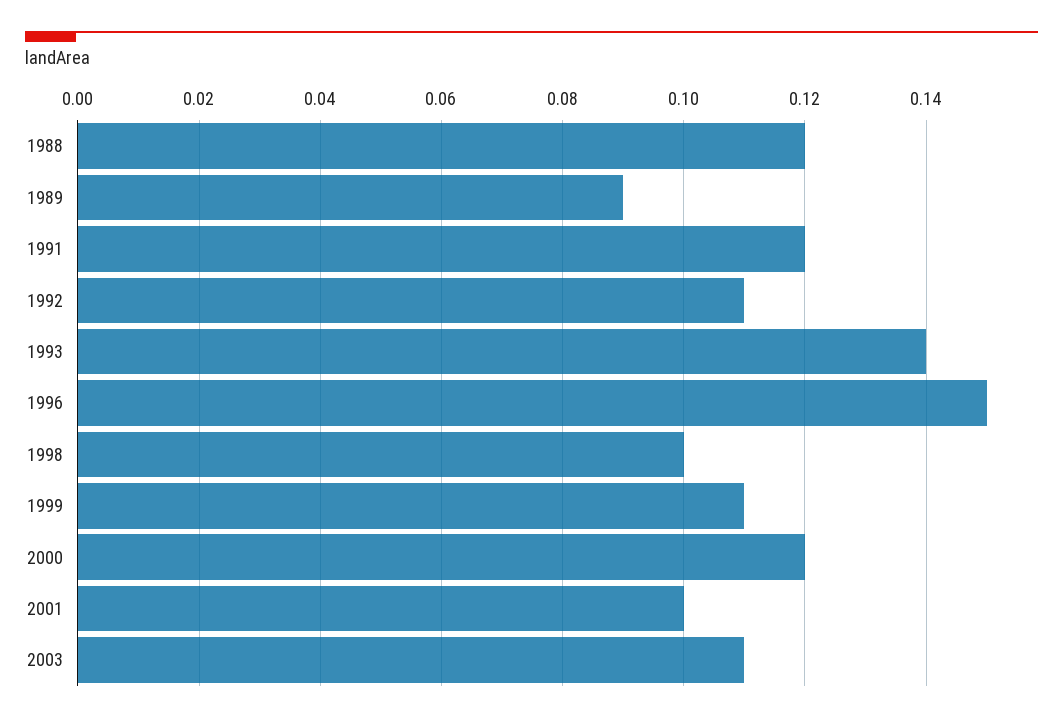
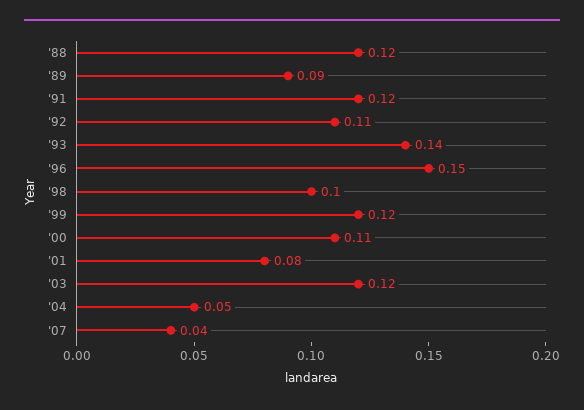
1999: 0.11 -> 0.12
2000: 0.12 -> 0.11
2001: 0.1 -> 0.08
2003: 0.11 -> 0.12
'04: none -> 0.05
'07: none -> 0.04

